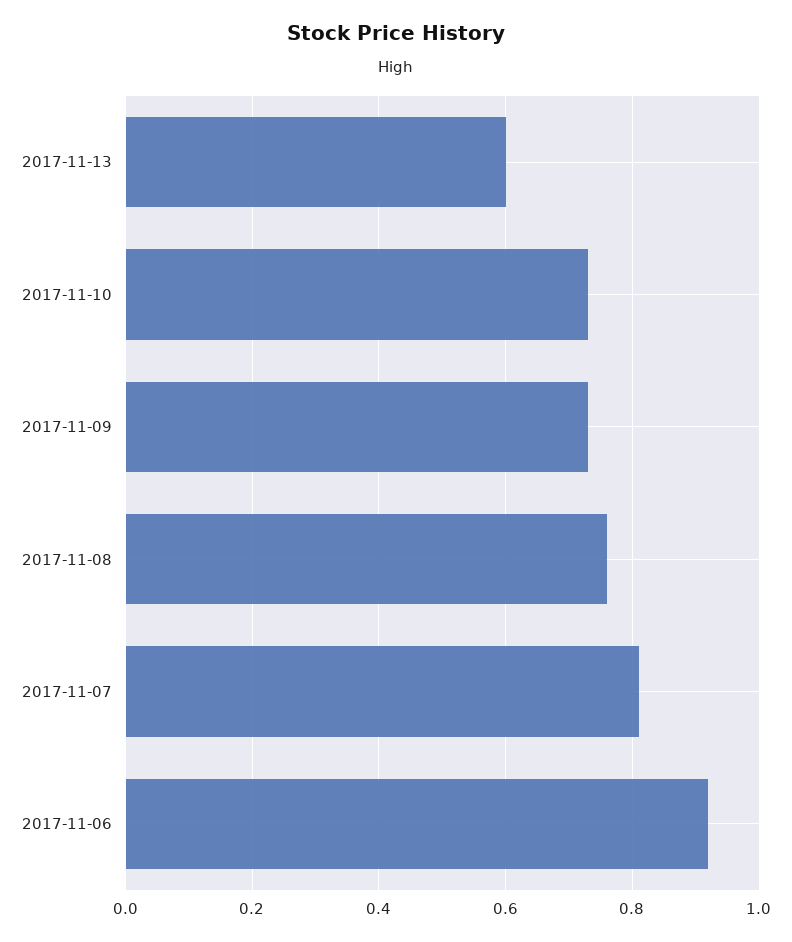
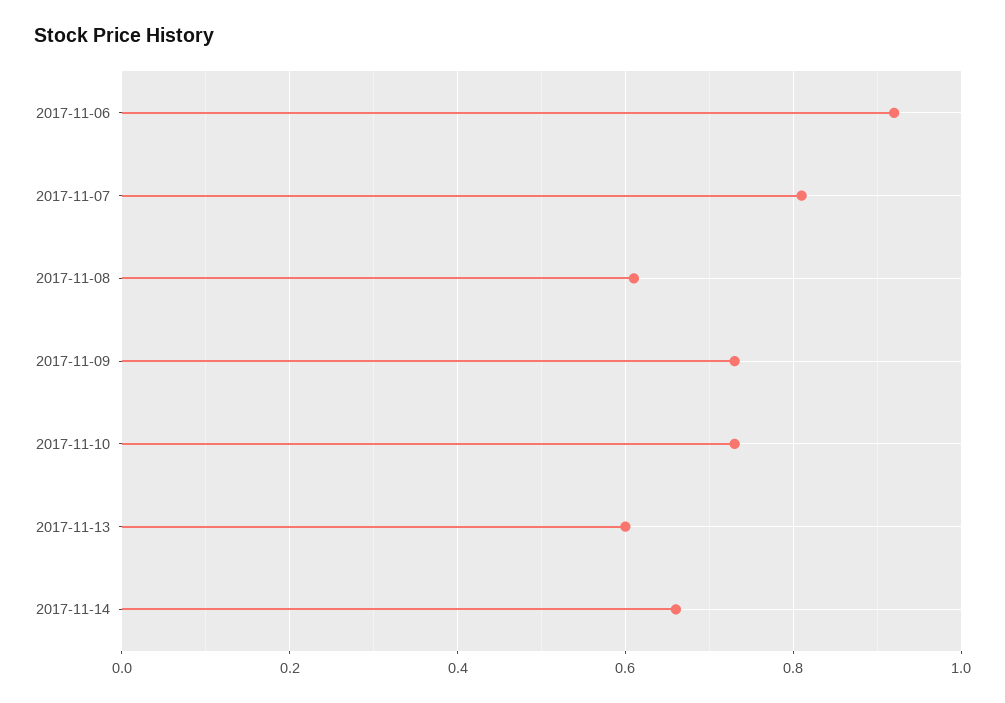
2017-11-08: 0.75 -> 0.6
2017-11-14: none -> 0.65

